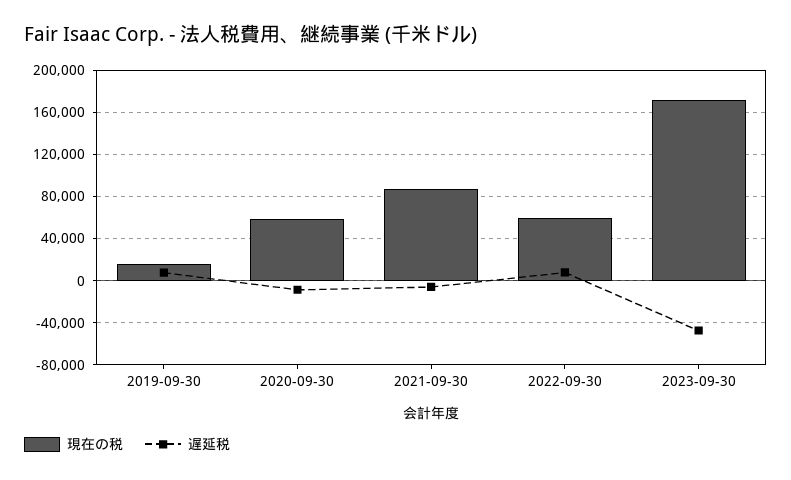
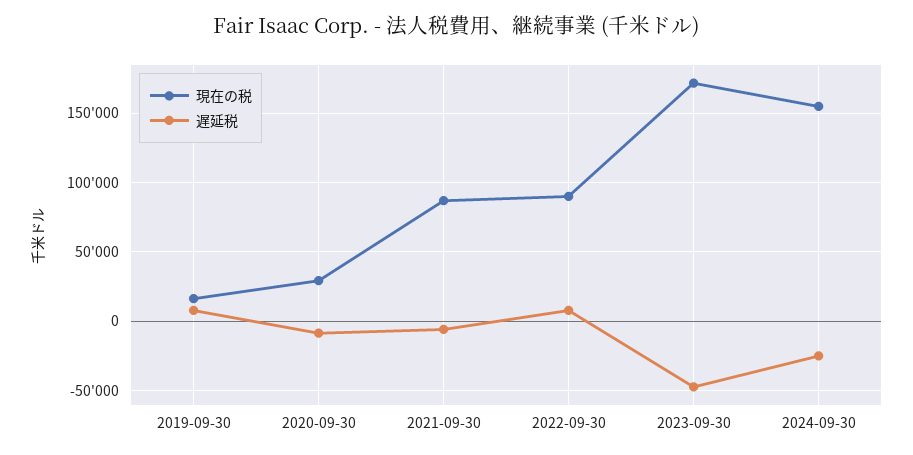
現在の税, 2020-09-30: 60000 -> 30000
現在の税, 2022-09-30: 60000 -> 90000
現在の税, 2024-09-30: none -> 155000
遅延税, 2024-09-30: none -> -25000

